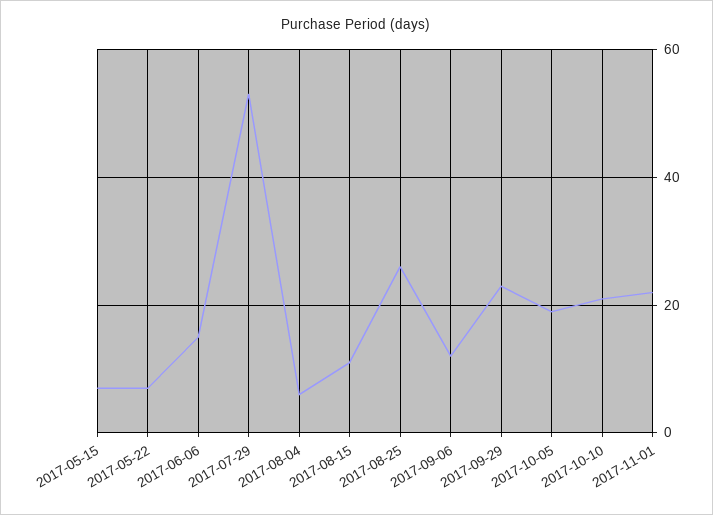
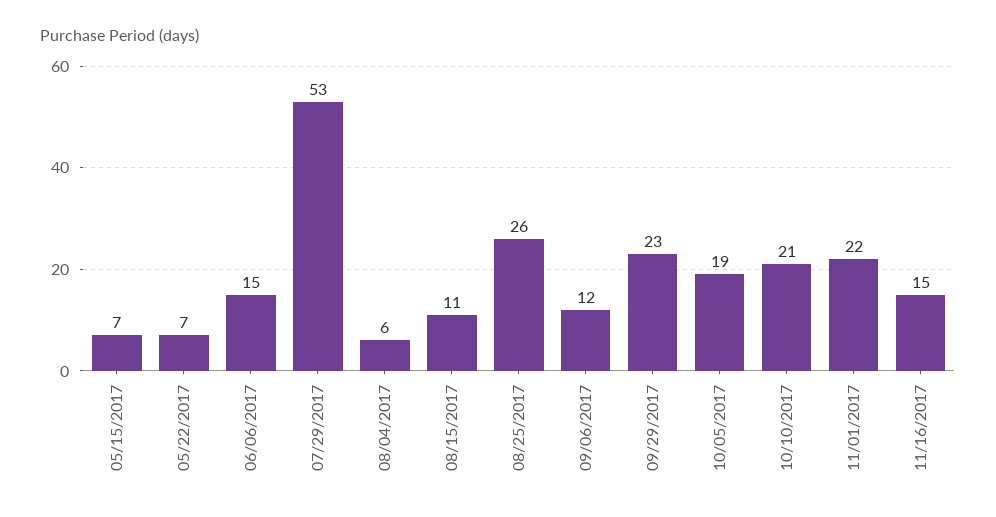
11/16/2017: none -> 15

